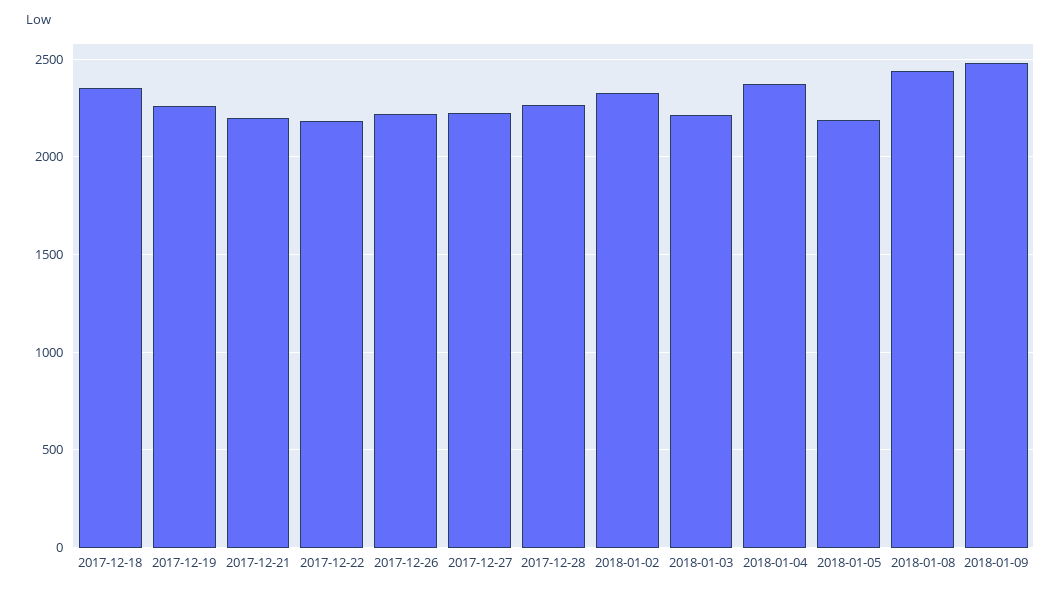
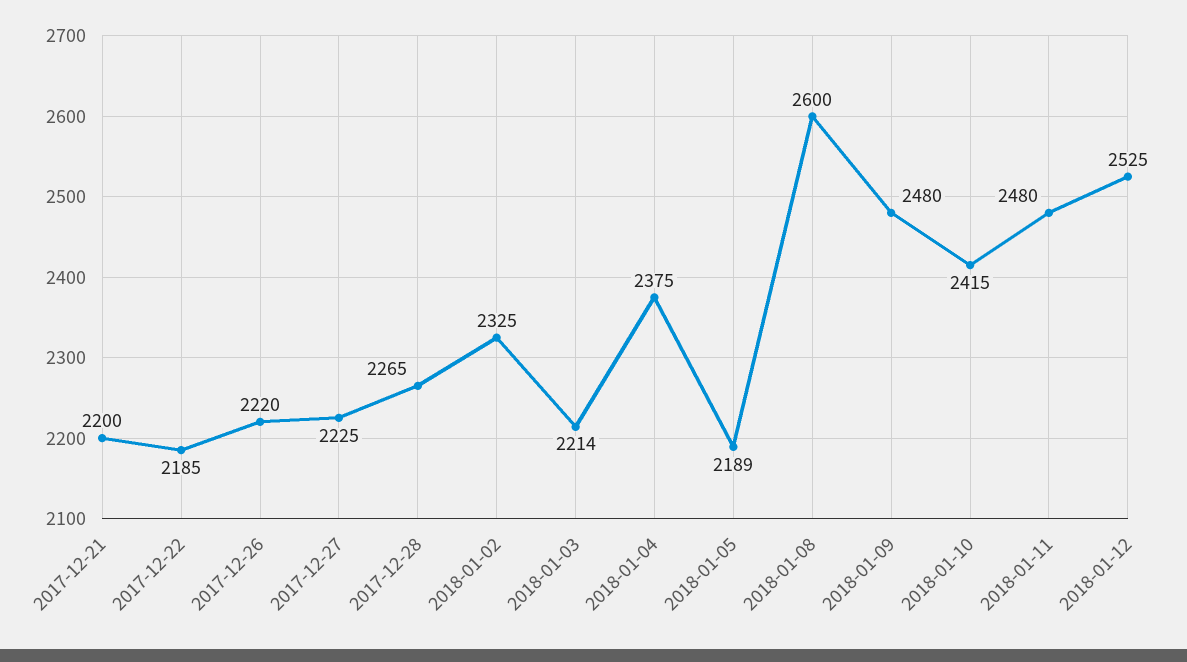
2017-12-18: 2350 -> none
2017-12-19: 2250 -> none
2018-01-08: 2450 -> 2600
2018-01-10: none -> 2415
2018-01-11: none -> 2480
2018-01-12: none -> 2525

